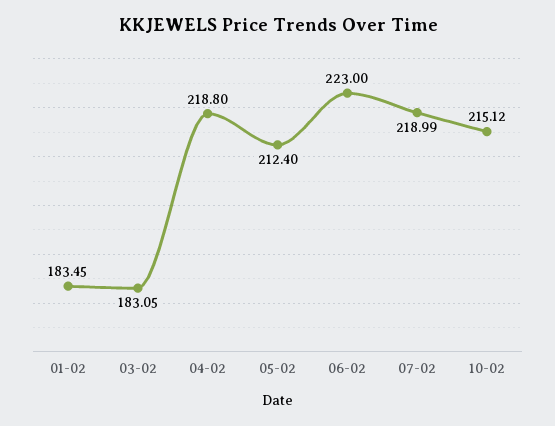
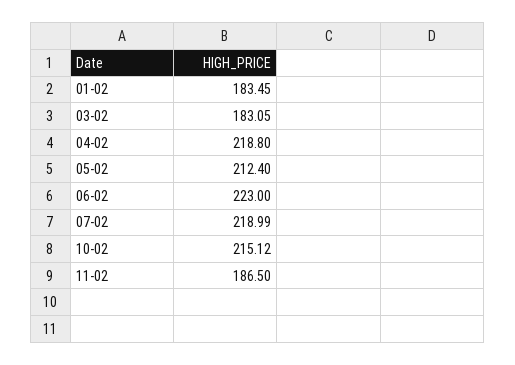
11-02: none -> 186.5

